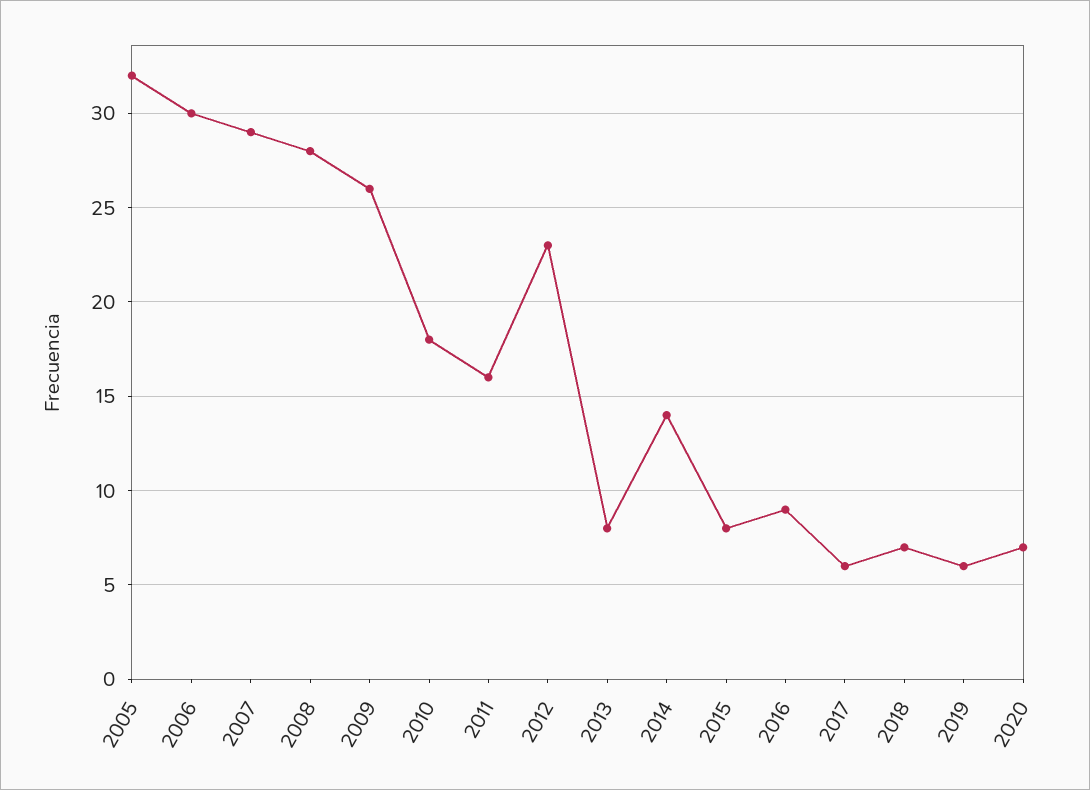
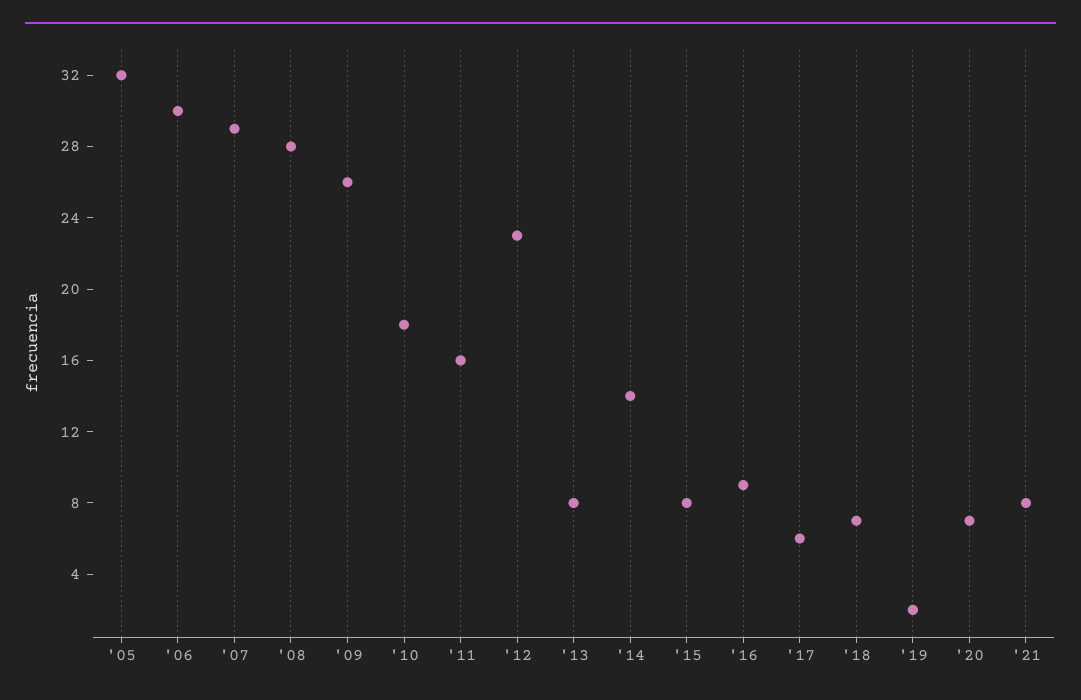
2019: 6 -> 2
'21: none -> 8

